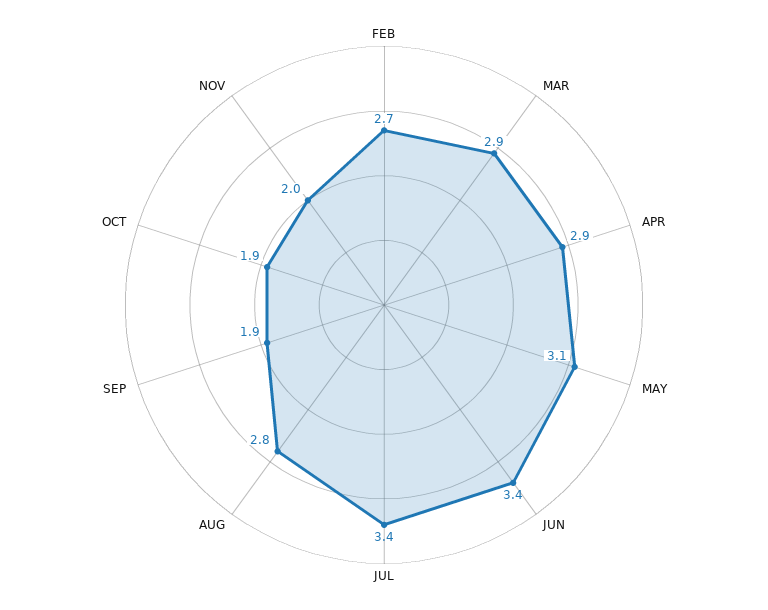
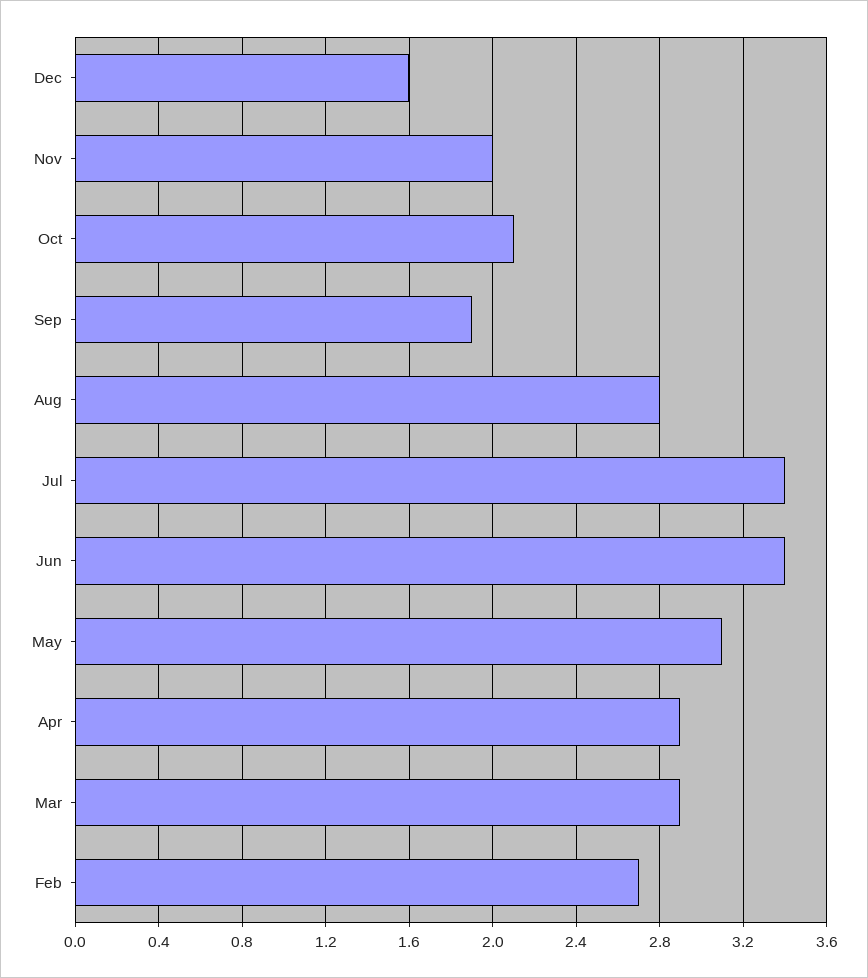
OCT: 1.9 -> 2.1
Dec: none -> 1.6

